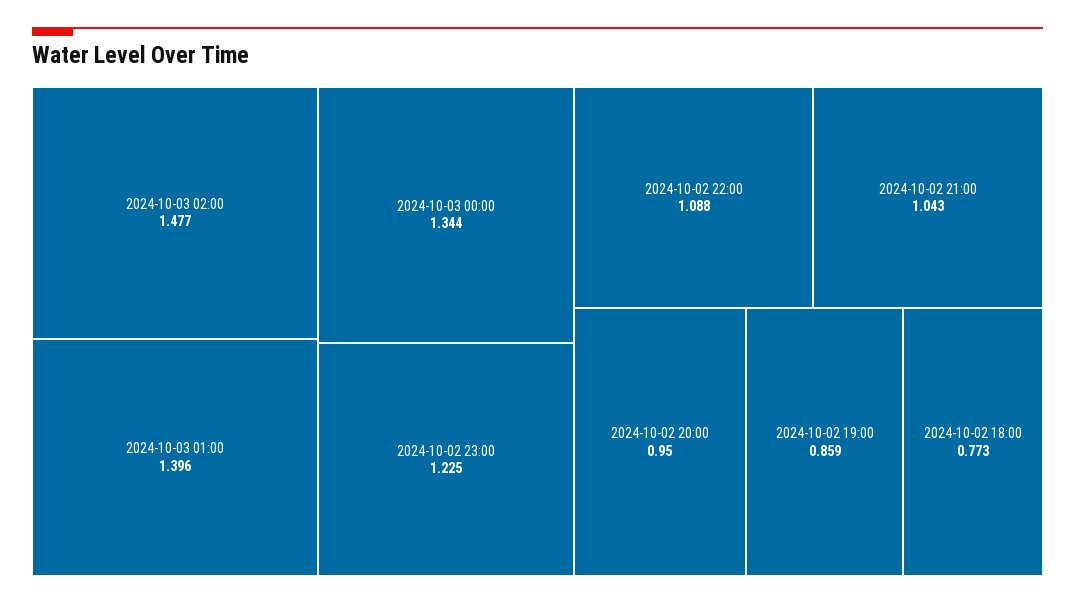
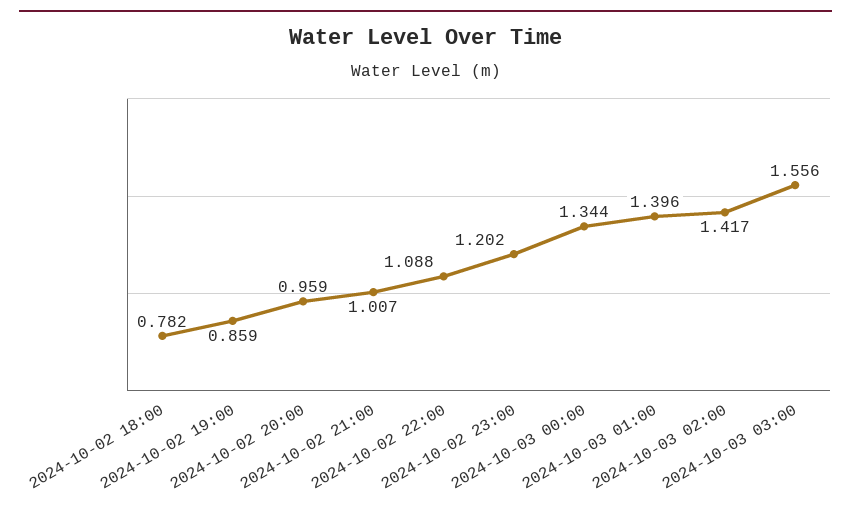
2024-10-03 02:00: 1.477 -> 1.417
2024-10-02 23:00: 1.225 -> 1.202
2024-10-02 21:00: 1.043 -> 1.007
2024-10-02 20:00: 0.95 -> 0.959
2024-10-02 18:00: 0.773 -> 0.782
2024-10-03 03:00: none -> 1.556

